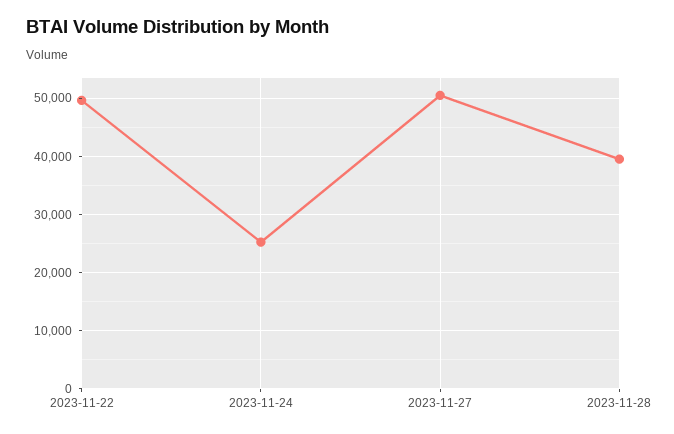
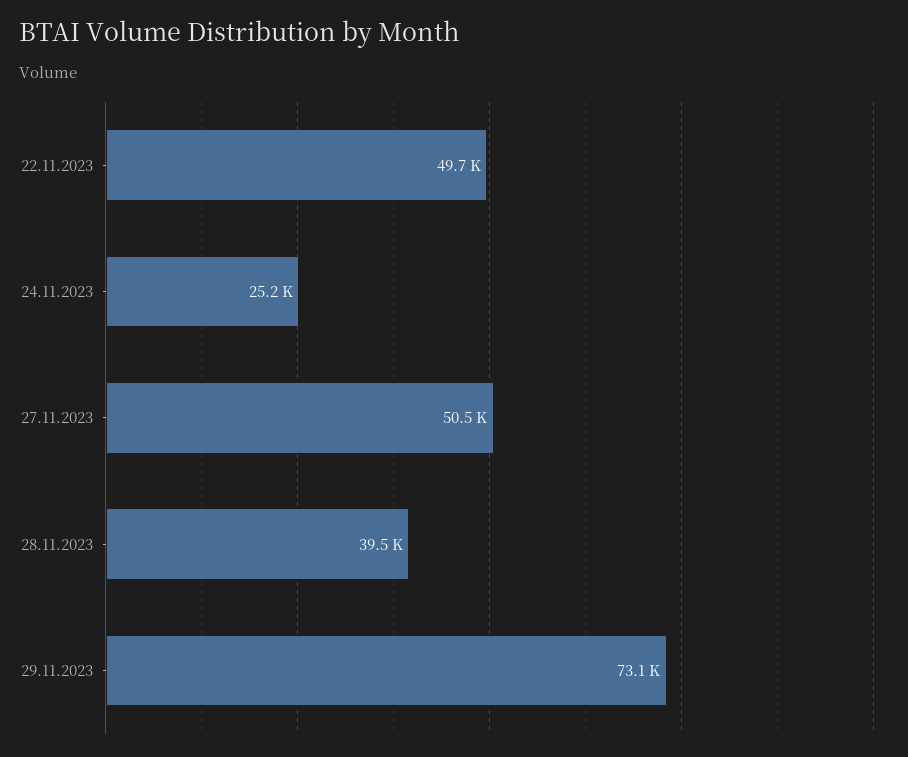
29.11.2023: none -> 73100

